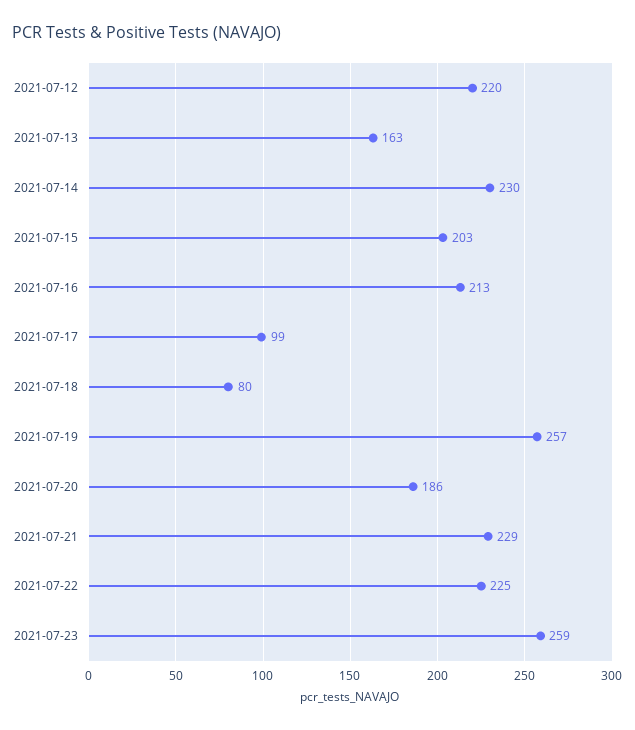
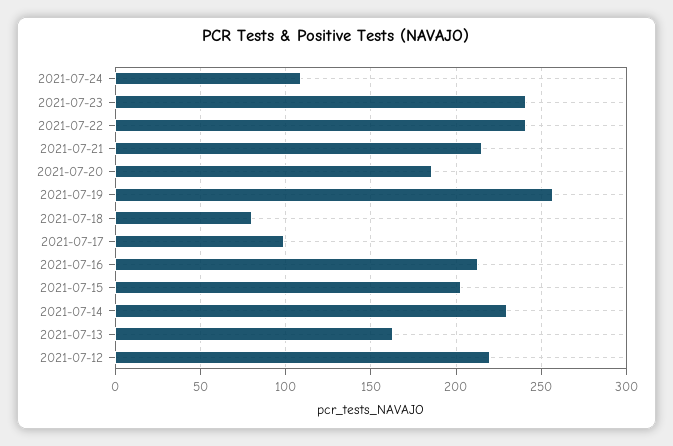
2021-07-21: 229 -> 215
2021-07-22: 225 -> 240
2021-07-23: 259 -> 240
2021-07-24: none -> 110

